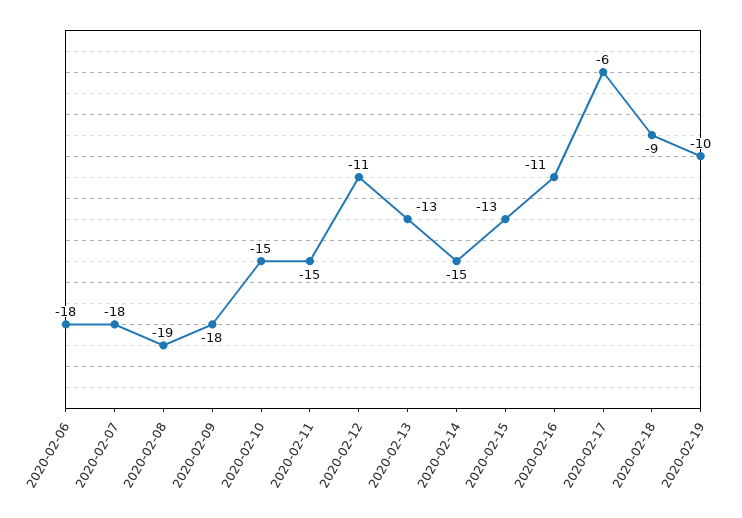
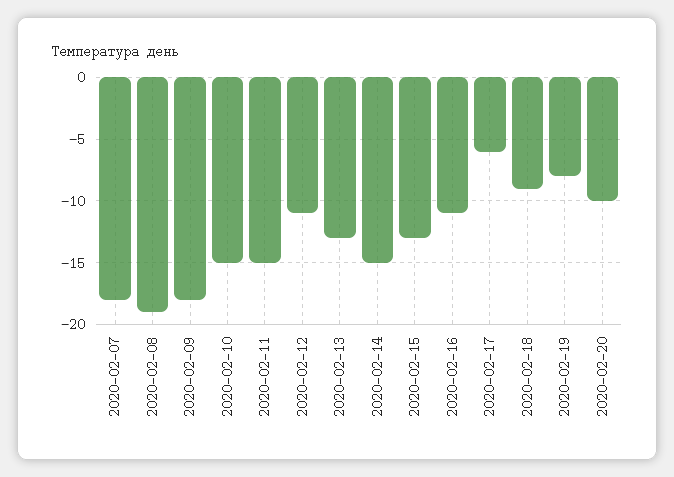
2020-02-06: -18 -> none
2020-02-19: -10 -> -8
2020-02-20: none -> -10

